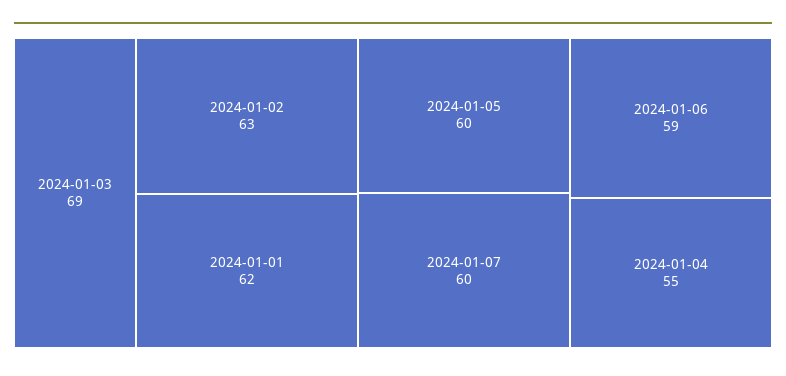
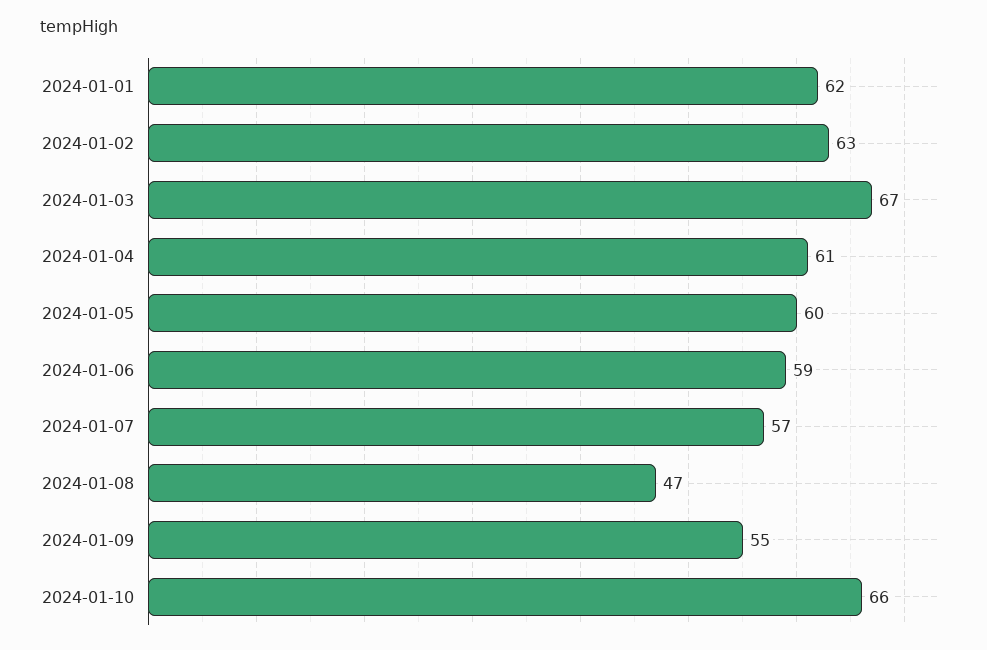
2024-01-03: 69 -> 67
2024-01-07: 60 -> 57
2024-01-04: 55 -> 61
2024-01-08: none -> 47
2024-01-09: none -> 55
2024-01-10: none -> 66

